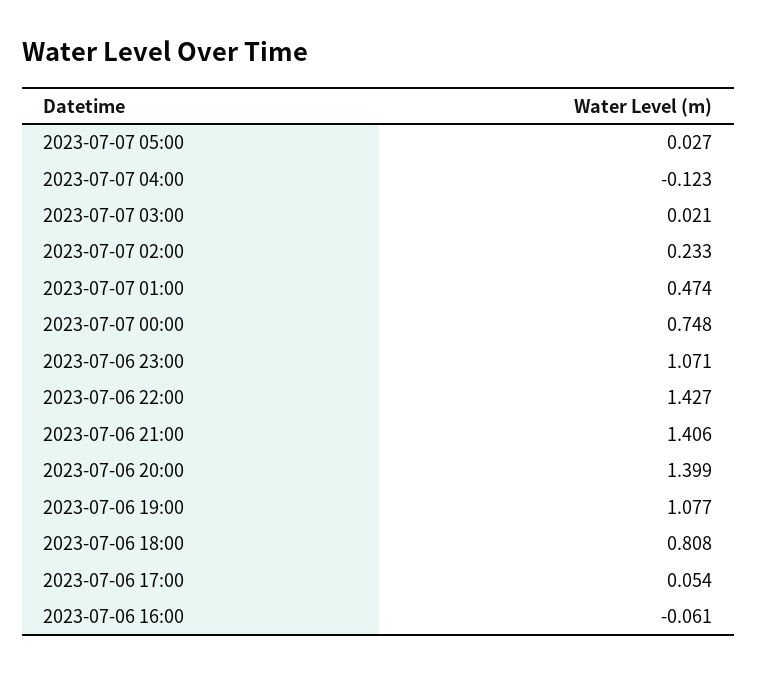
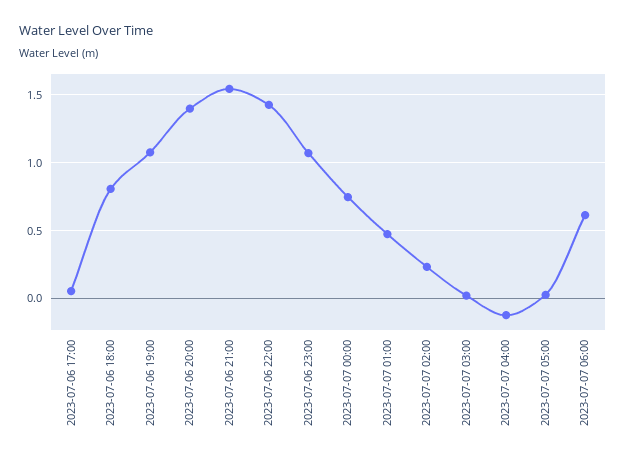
2023-07-06 21:00: 1.406 -> 1.55
2023-07-06 16:00: -0.061 -> none
2023-07-07 06:00: none -> 0.6

